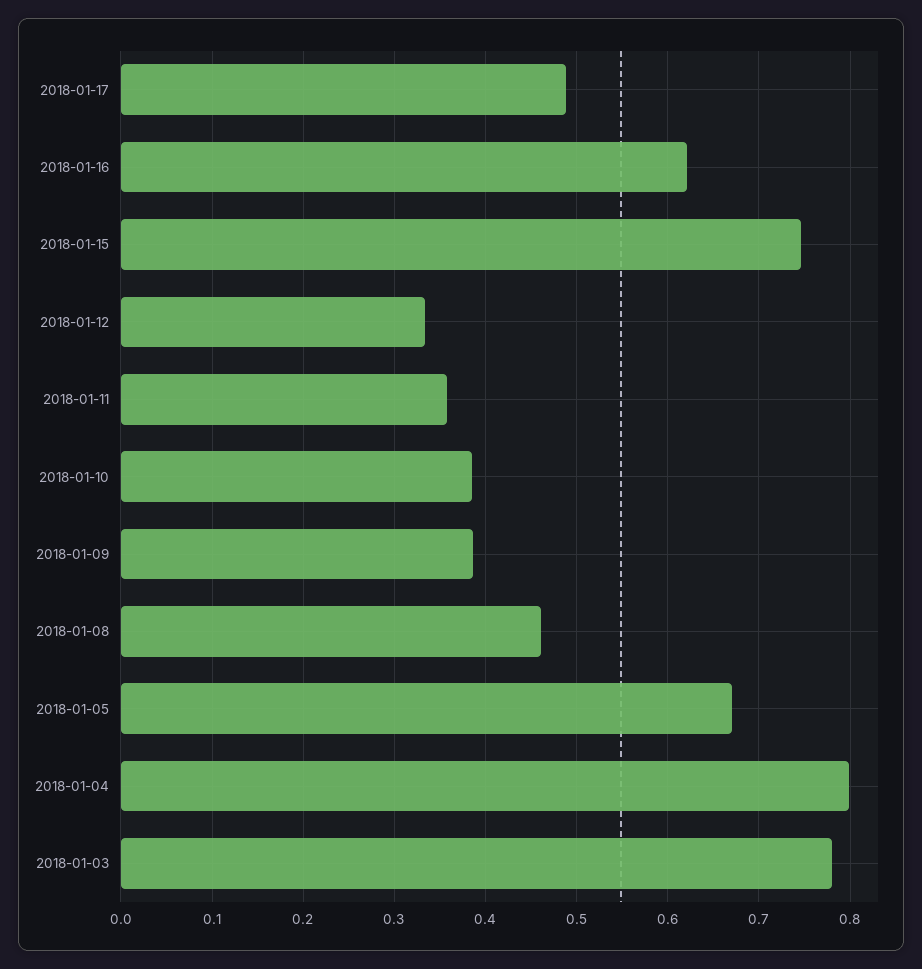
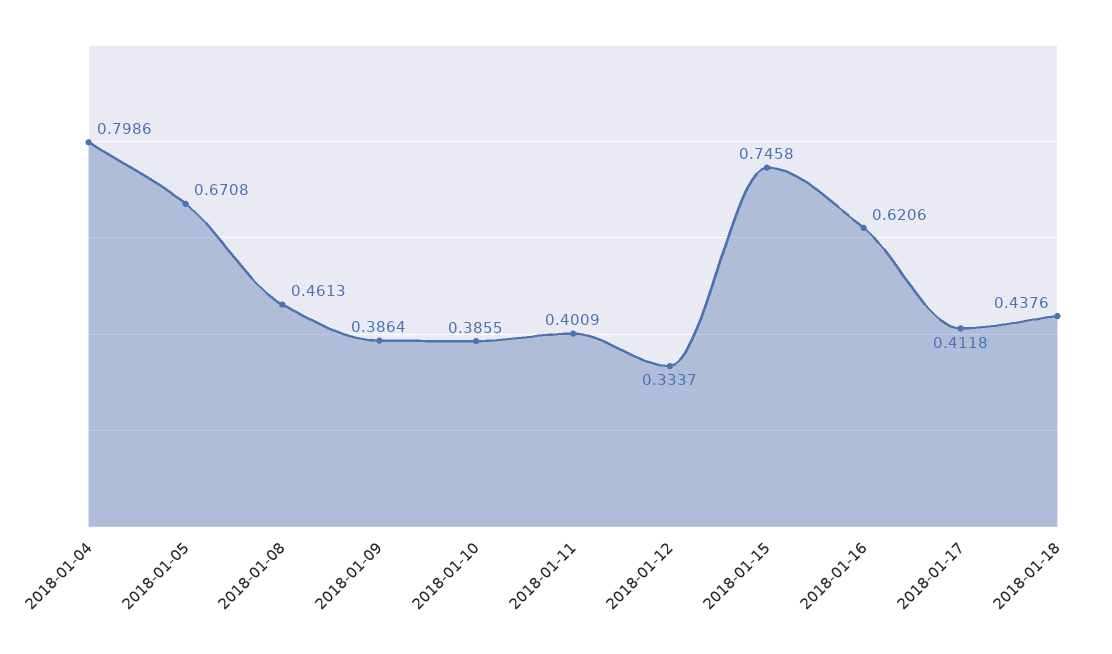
2018-01-17: 0.49 -> 0.4118
2018-01-11: 0.36 -> 0.4009
2018-01-03: 0.78 -> none
2018-01-18: none -> 0.4376

